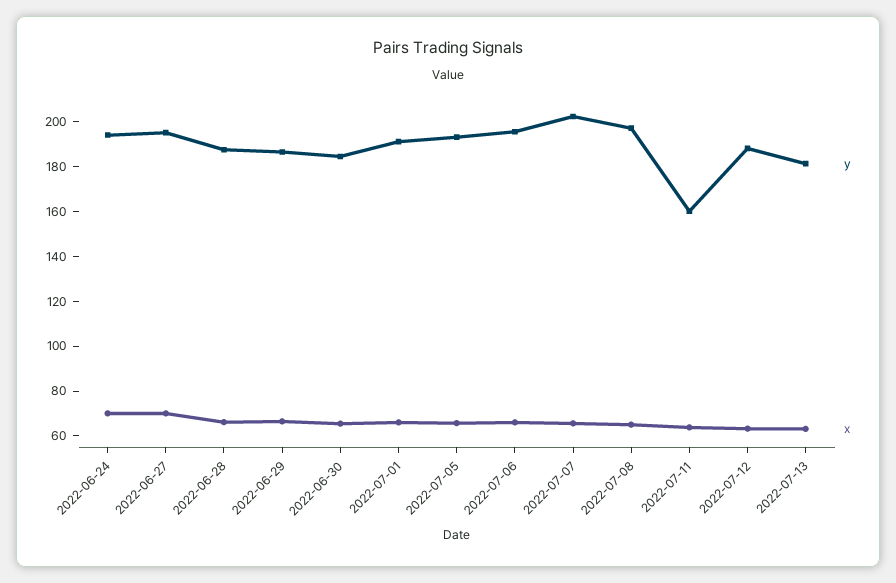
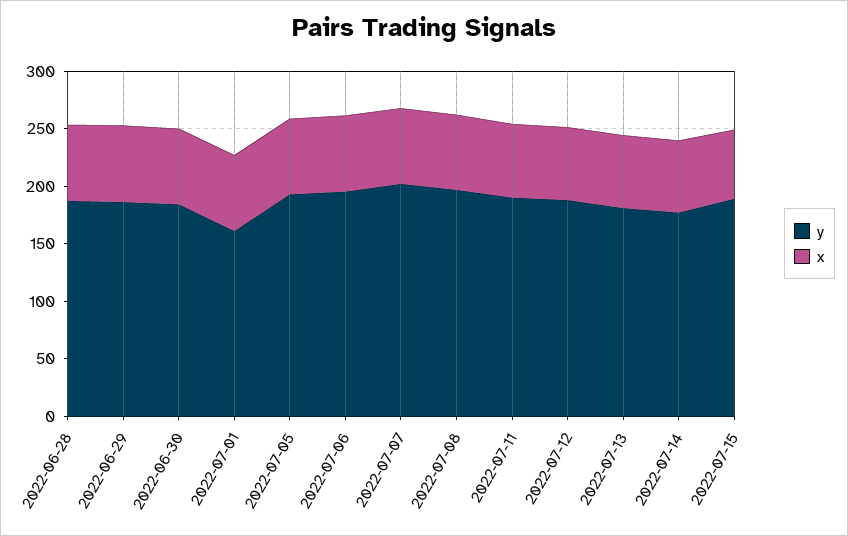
y, 2022-06-24: 195 -> none
x, 2022-06-24: 70 -> none
y, 2022-06-27: 195 -> none
x, 2022-06-27: 70 -> none
y, 2022-07-01: 190 -> 160
y, 2022-07-11: 160 -> 190
y, 2022-07-14: none -> 180
x, 2022-07-14: none -> 60
y, 2022-07-15: none -> 190
x, 2022-07-15: none -> 60

